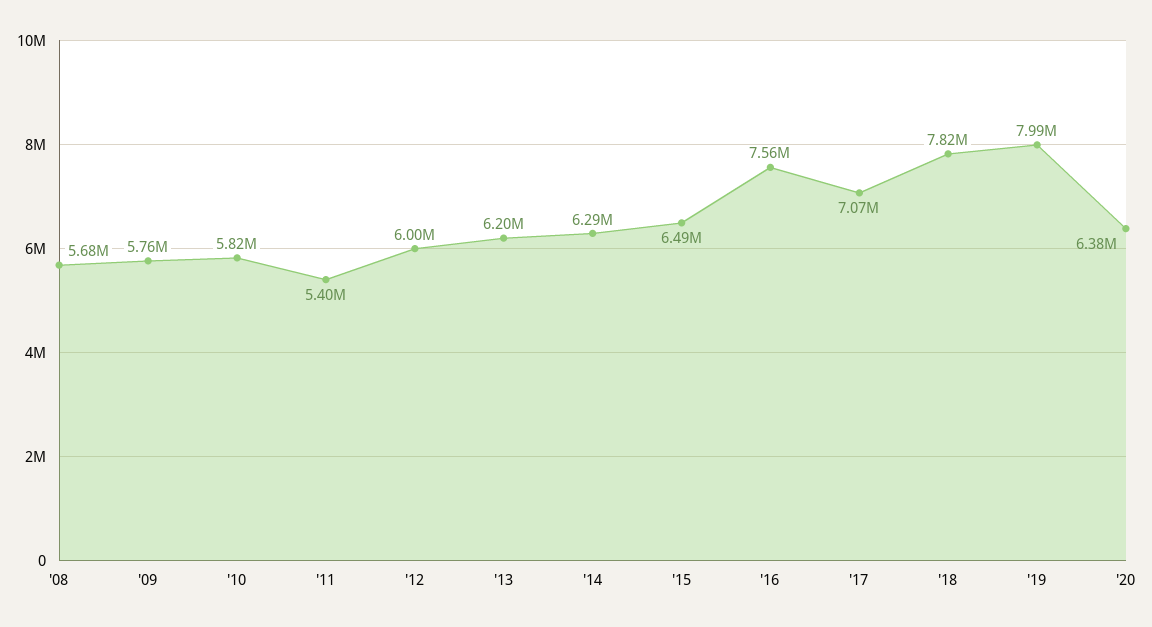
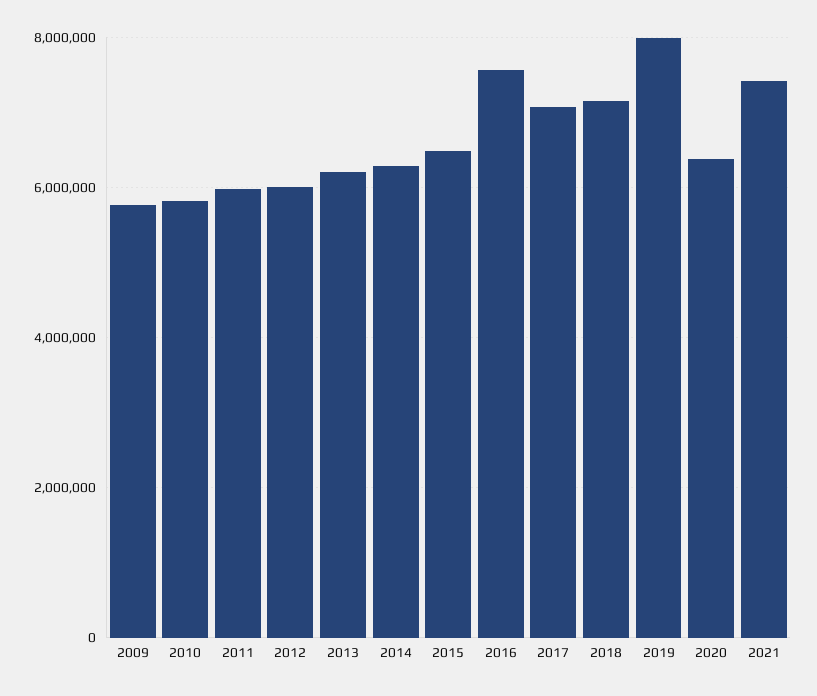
'08: 5680000 -> none
'11: 5400000 -> 6000000
'18: 7820000 -> 7200000
2021: none -> 7400000

